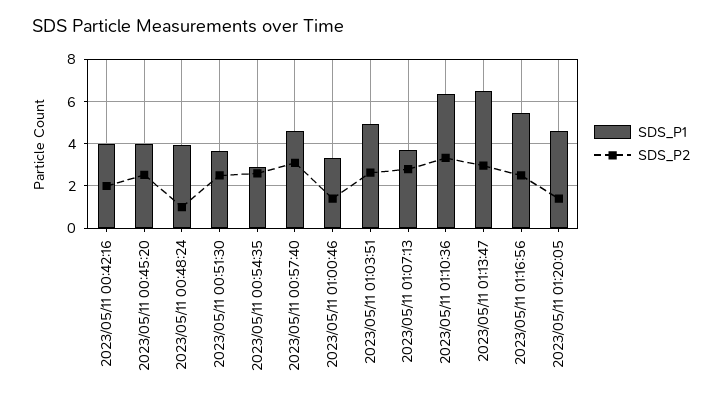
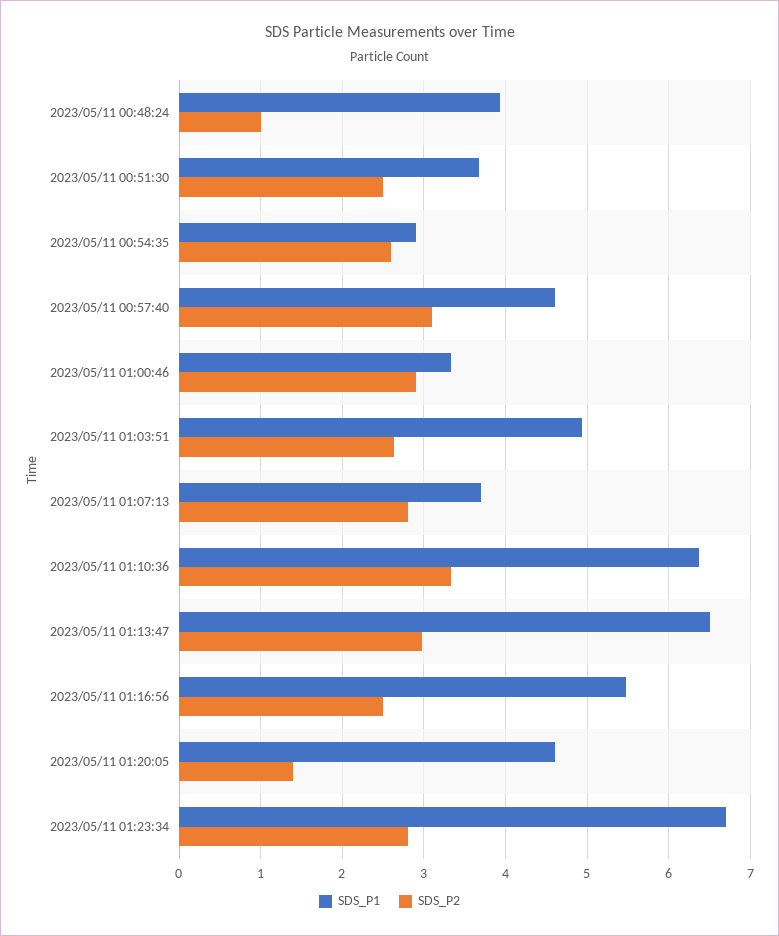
SDS_P1, 2023/05/11 00:42:16: 4 -> none
SDS_P2, 2023/05/11 00:42:16: 2 -> none
SDS_P1, 2023/05/11 00:45:20: 4 -> none
SDS_P2, 2023/05/11 00:45:20: 2.5 -> none
SDS_P2, 2023/05/11 01:00:46: 1.5 -> 2.9
SDS_P1, 2023/05/11 01:23:34: none -> 6.7
SDS_P2, 2023/05/11 01:23:34: none -> 2.8

